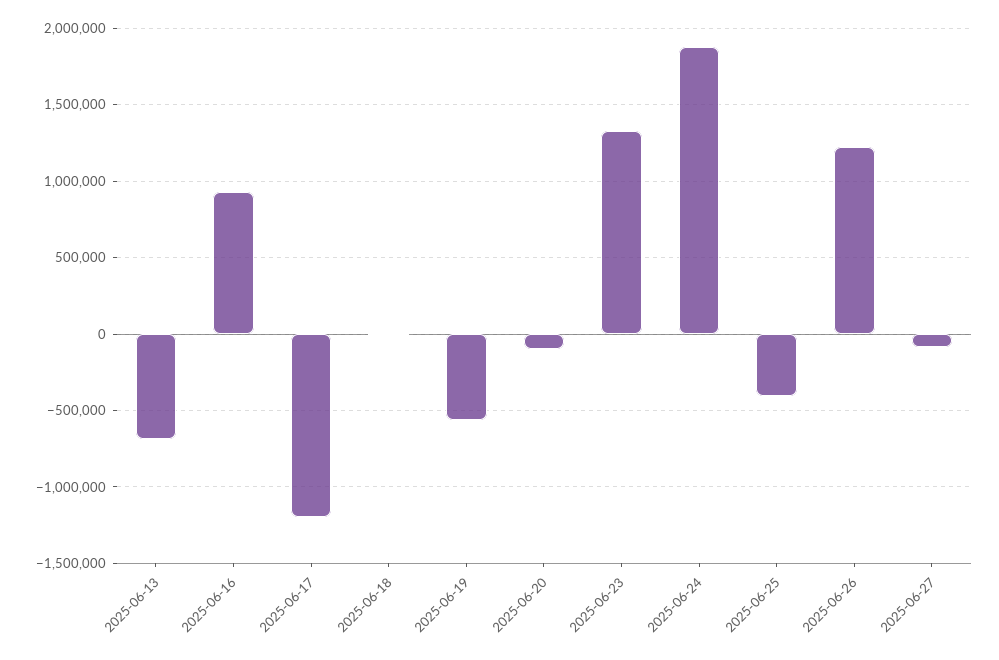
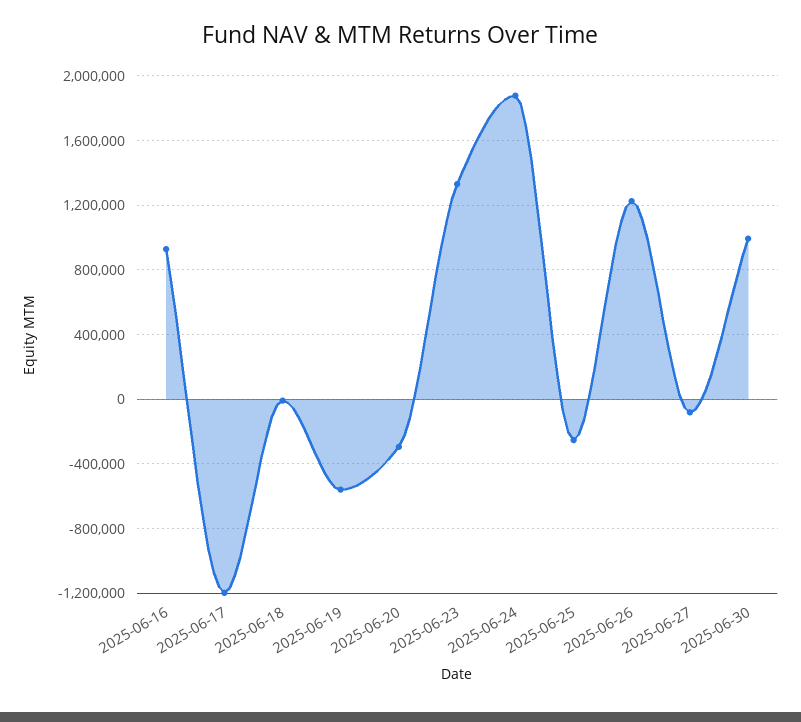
2025-06-13: -700000 -> none
2025-06-20: -100000 -> -300000
2025-06-25: -400000 -> -250000
2025-06-30: none -> 1000000

